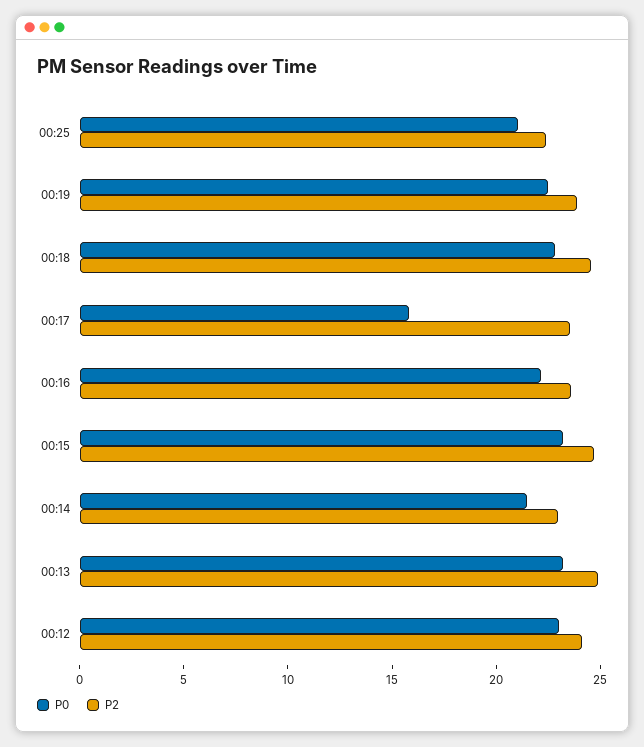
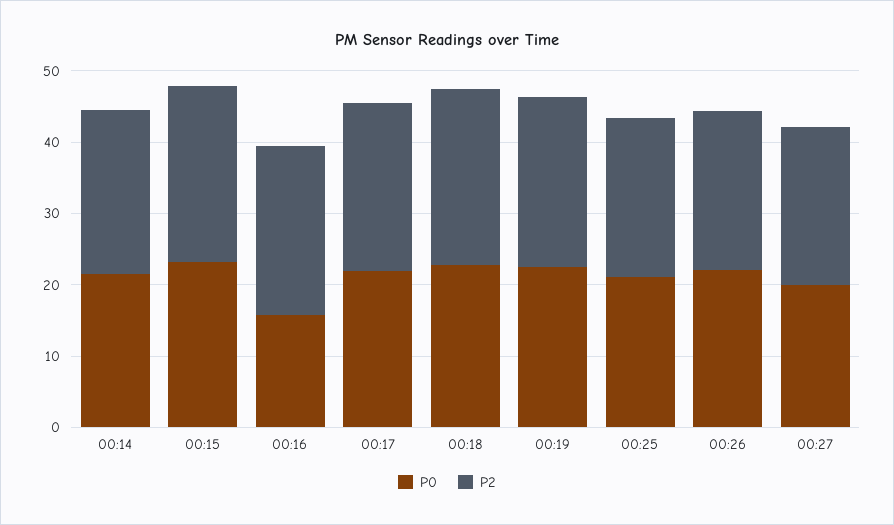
P0, 00:17: 16 -> 22
P0, 00:16: 22 -> 16
P0, 00:13: 23 -> none
P2, 00:13: 25 -> none
P0, 00:12: 23 -> none
P2, 00:12: 24 -> none
P0, 00:26: none -> 22
P2, 00:26: none -> 22
P0, 00:27: none -> 20
P2, 00:27: none -> 22

